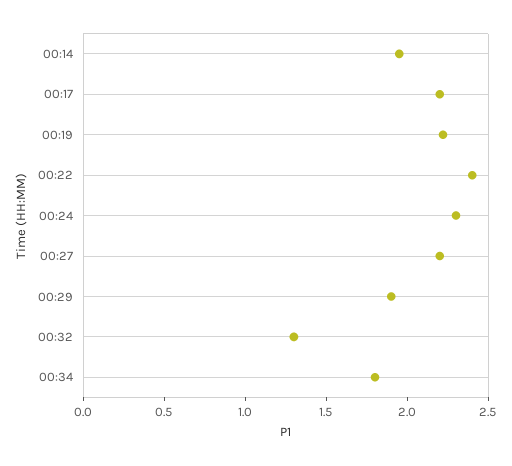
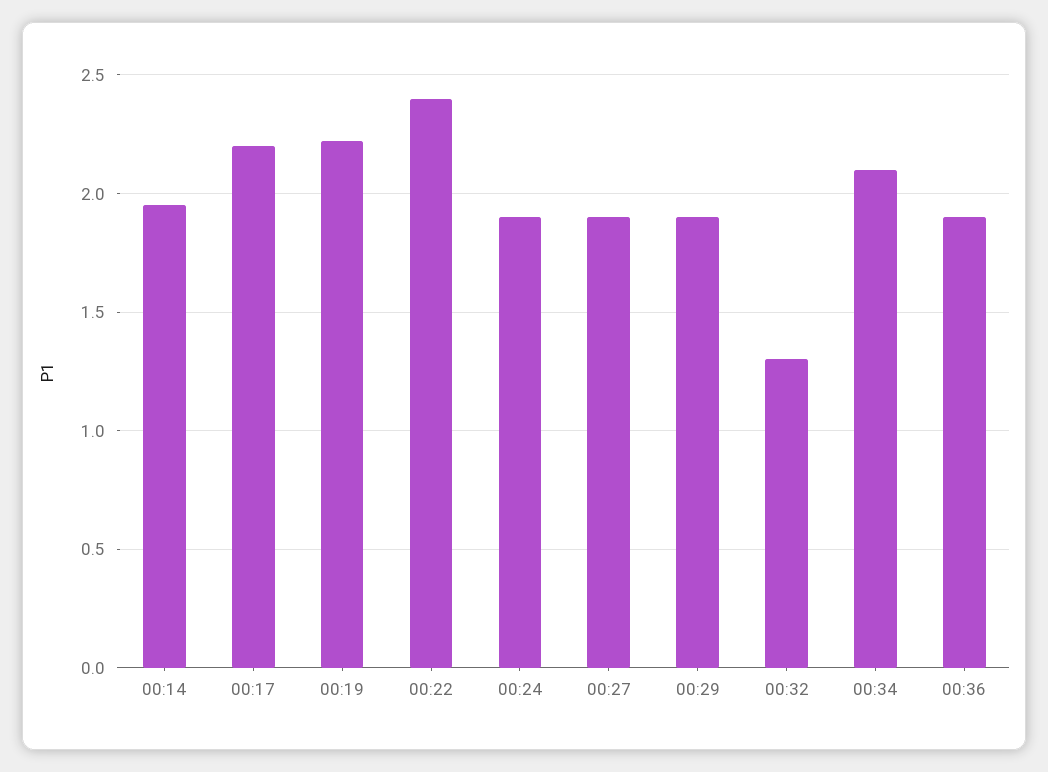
00:24: 2.3 -> 1.9
00:27: 2.2 -> 1.9
00:34: 1.8 -> 2.1
00:36: none -> 1.9

